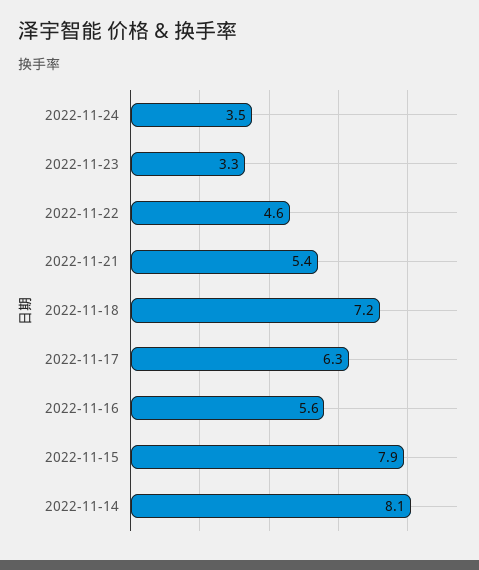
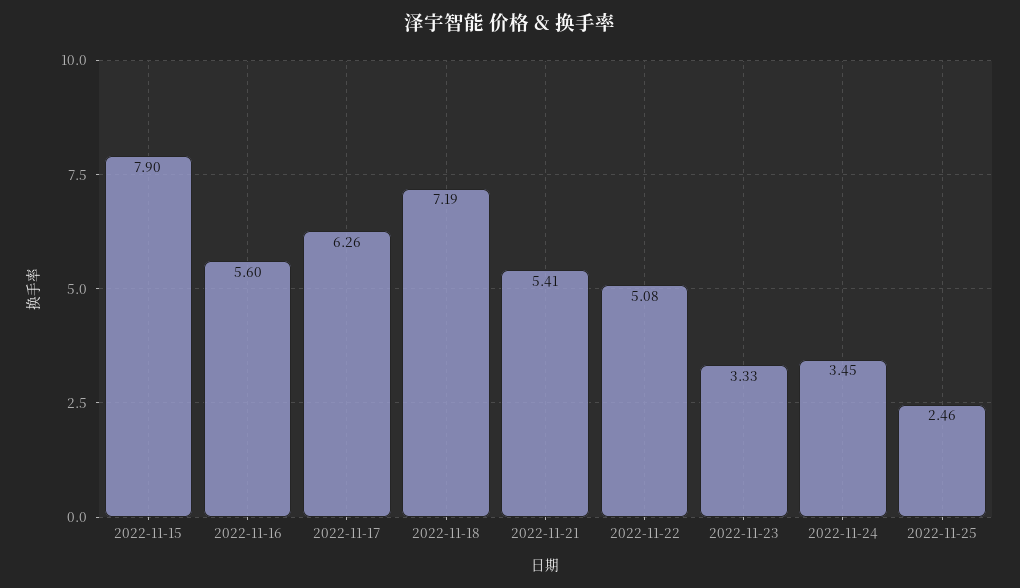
2022-11-22: 4.6 -> 5.08
2022-11-14: 8.1 -> none
2022-11-25: none -> 2.46

